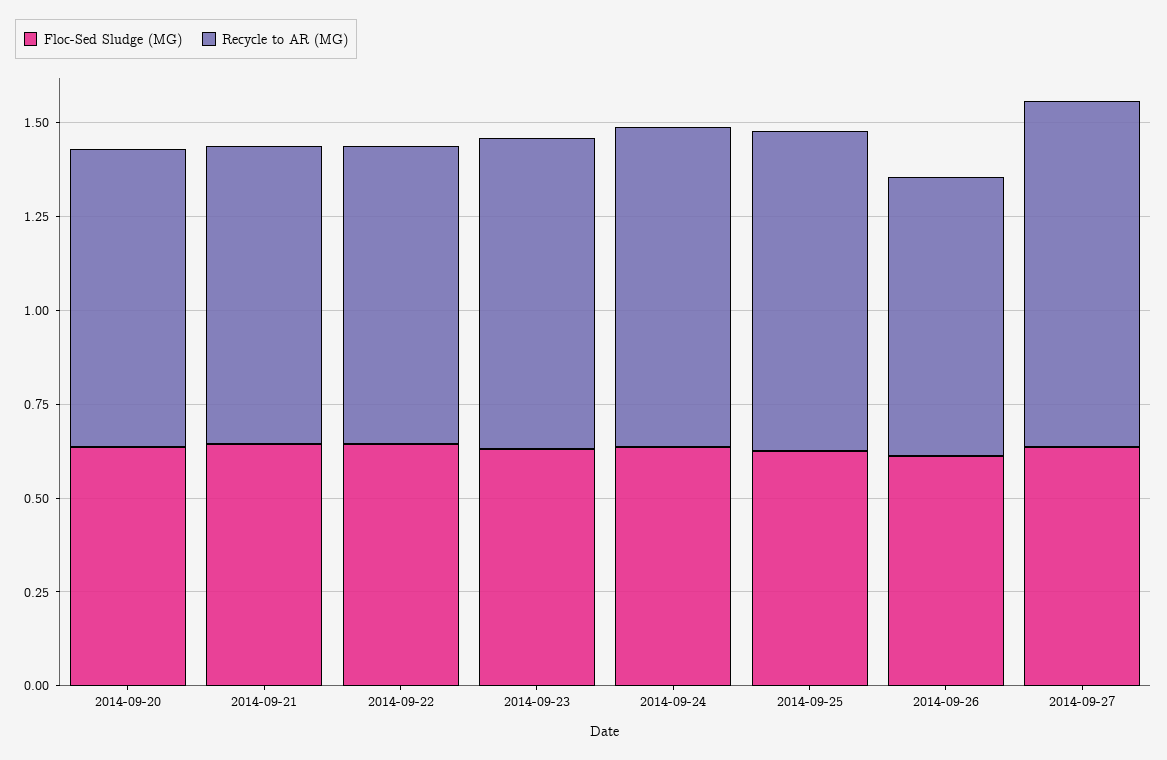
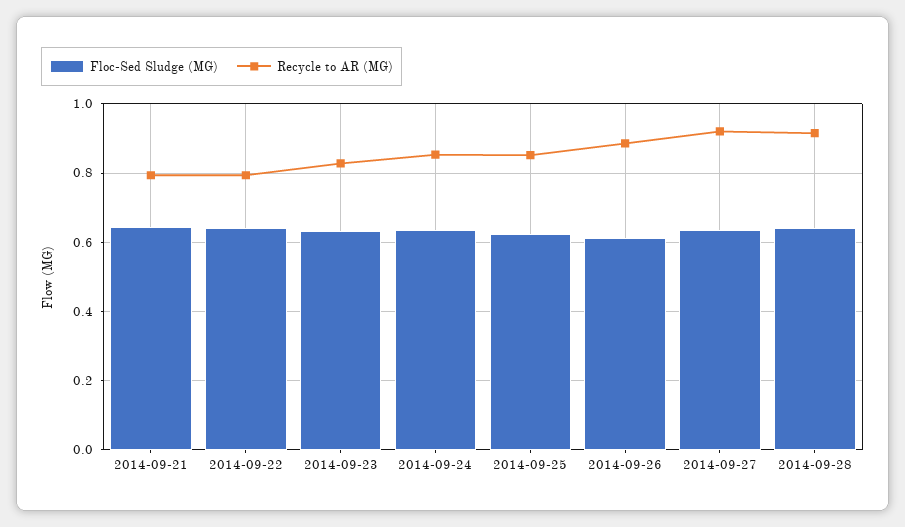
Floc-Sed Sludge (MG), 2014-09-20: 0.65 -> none
Recycle to AR (MG), 2014-09-20: 0.8 -> none
Recycle to AR (MG), 2014-09-26: 0.75 -> 0.88
Floc-Sed Sludge (MG), 2014-09-28: none -> 0.64
Recycle to AR (MG), 2014-09-28: none -> 0.92

